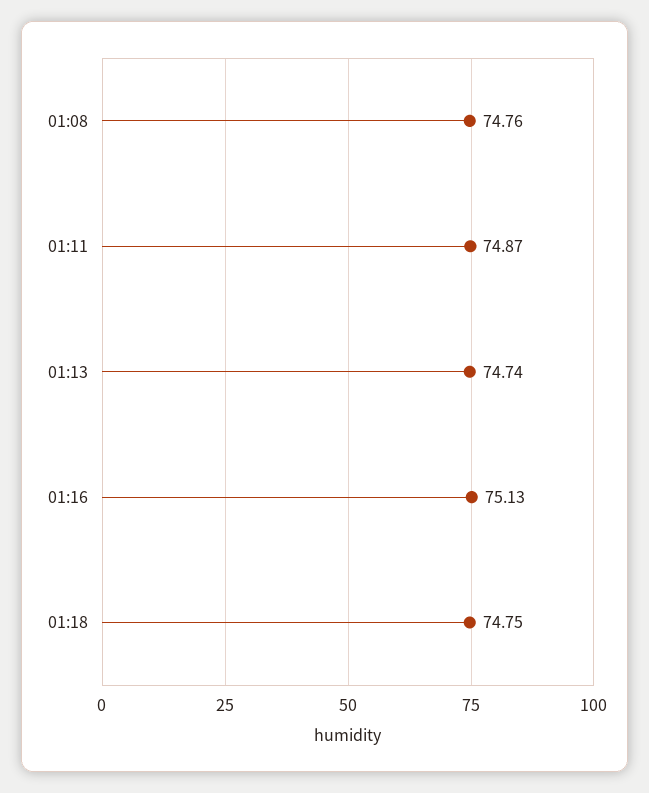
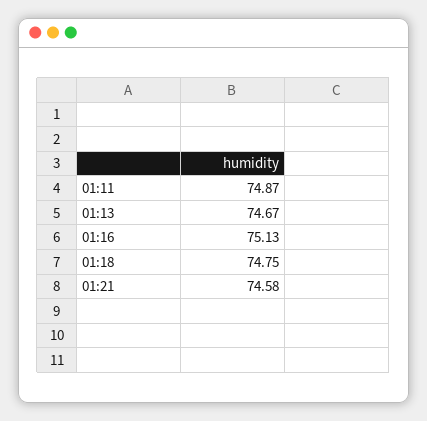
01:08: 74.76 -> none
01:13: 74.74 -> 74.67
01:21: none -> 74.58

